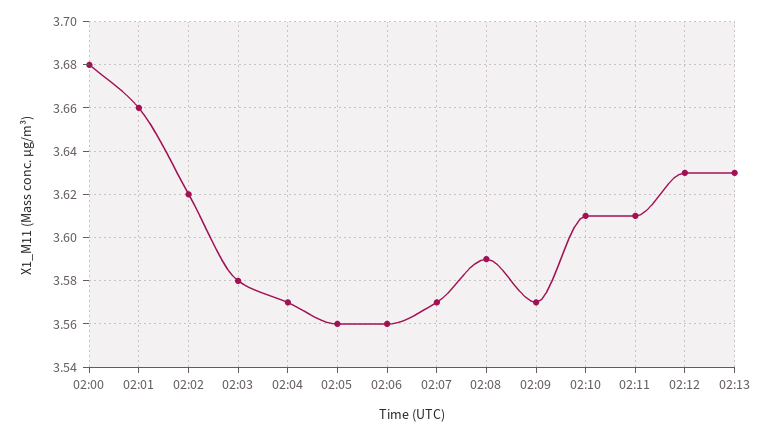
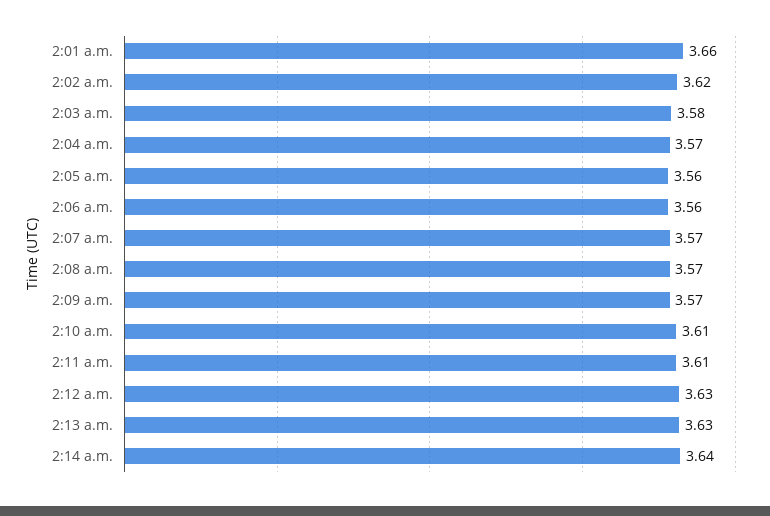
02:00: 3.68 -> none
02:08: 3.59 -> 3.57
2:14 a.m.: none -> 3.64

